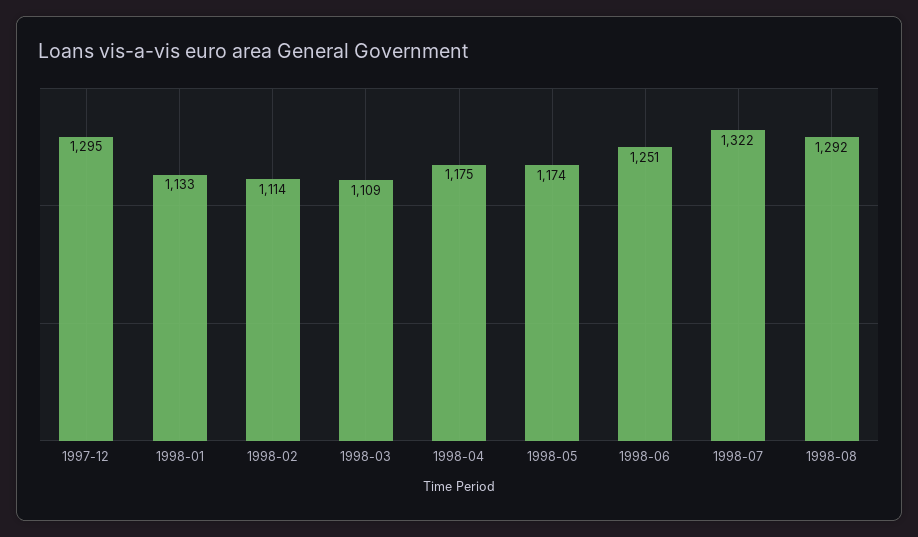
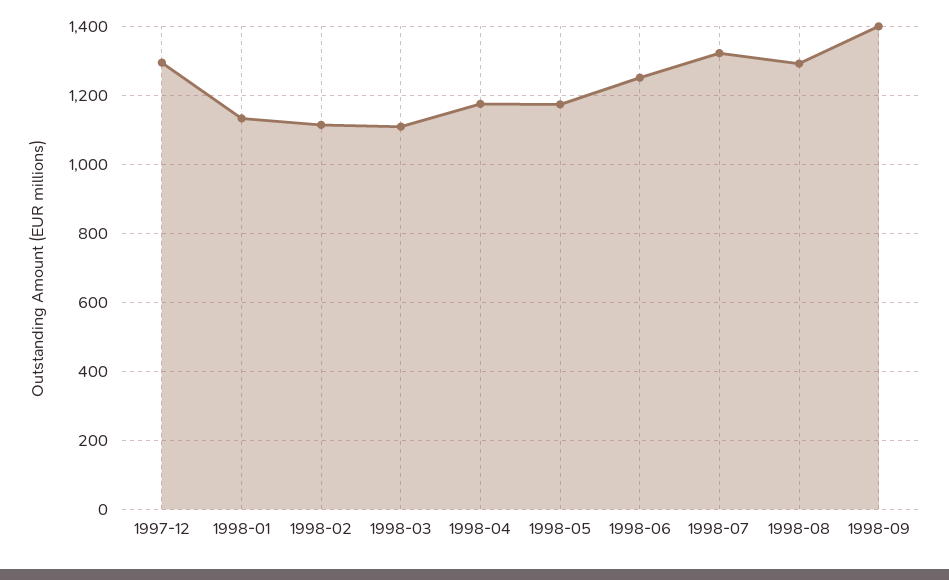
1998-09: none -> 1400

